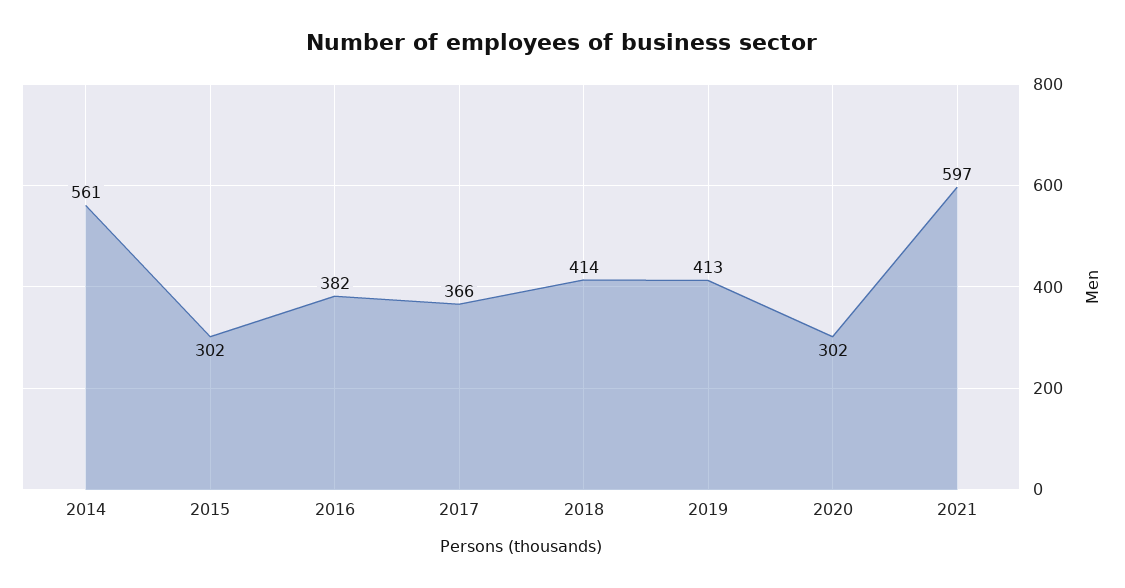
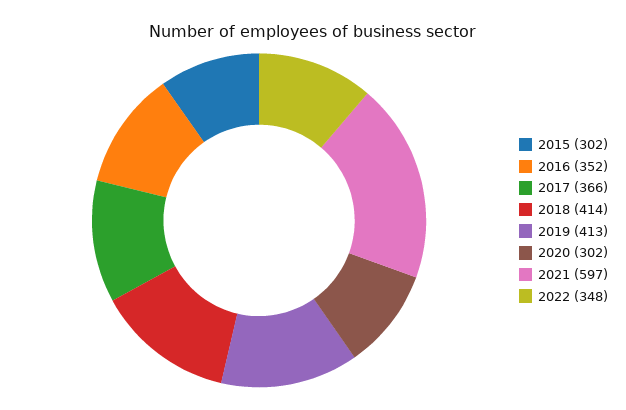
2014: 561 -> none
2016: 382 -> 352
2022: none -> 348

